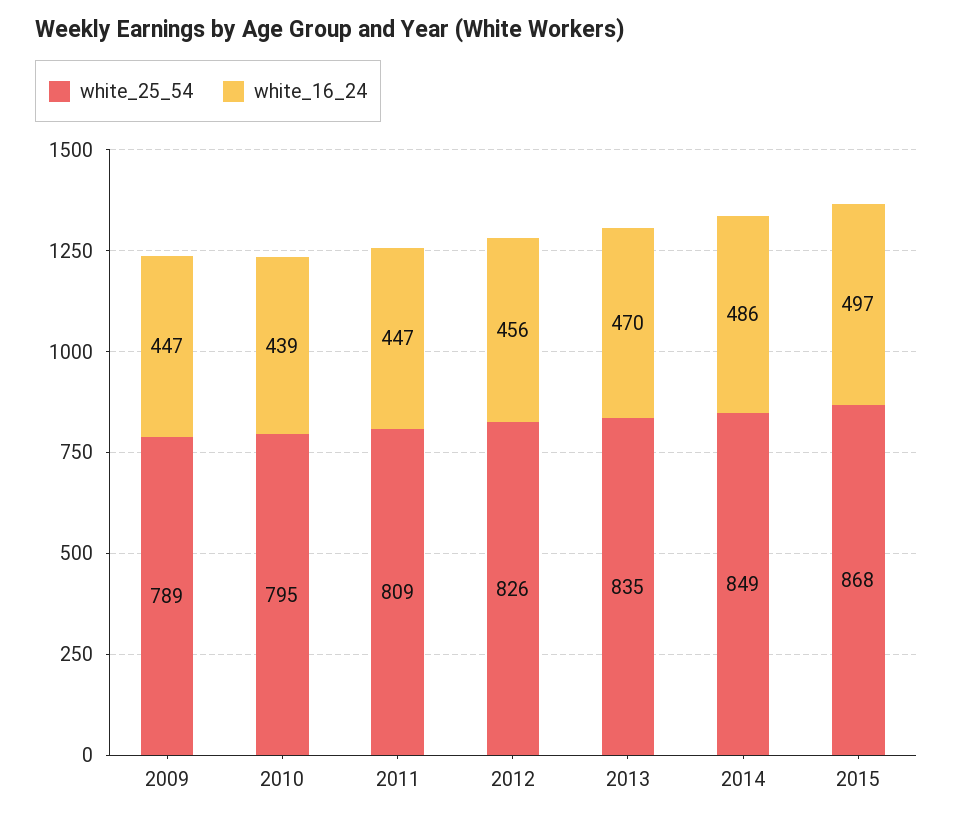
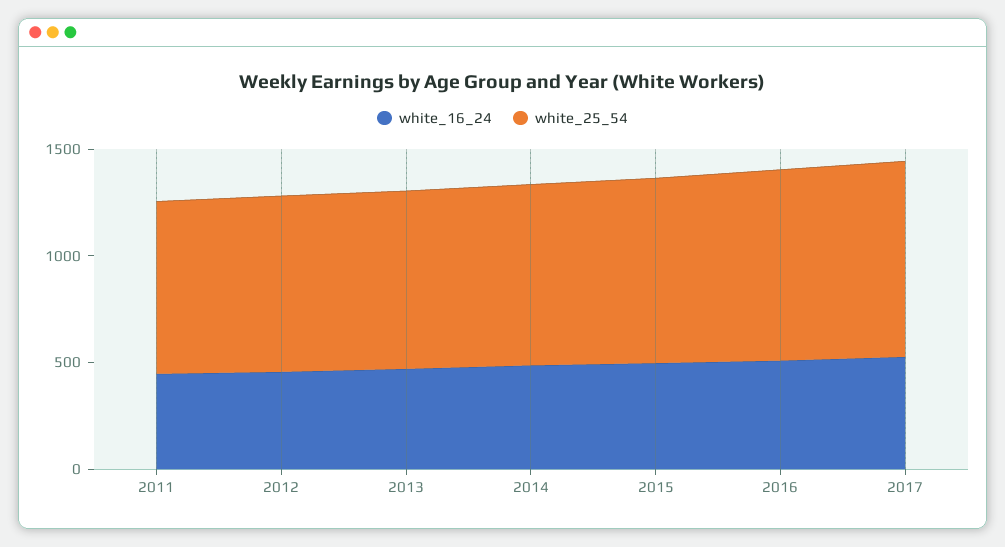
white_25_54, 2009: 789 -> none
white_16_24, 2009: 447 -> none
white_25_54, 2010: 795 -> none
white_16_24, 2010: 439 -> none
white_16_24, 2016: none -> 500
white_25_54, 2016: none -> 900
white_16_24, 2017: none -> 500
white_25_54, 2017: none -> 900

